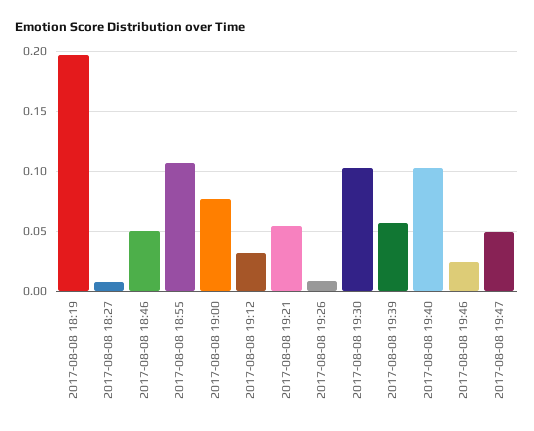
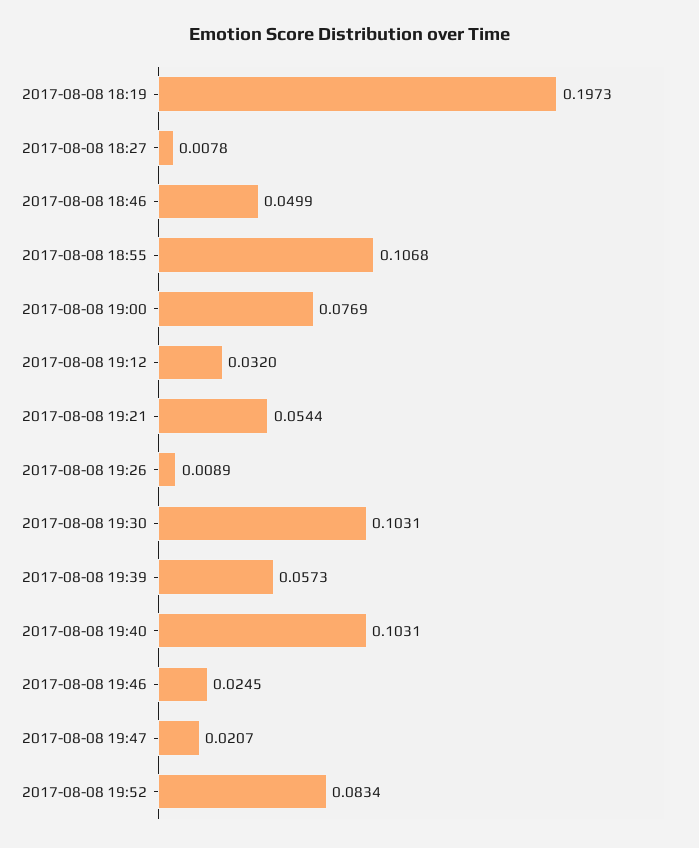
2017-08-08 19:47: 0.05 -> 0.0207
2017-08-08 19:52: none -> 0.0834

